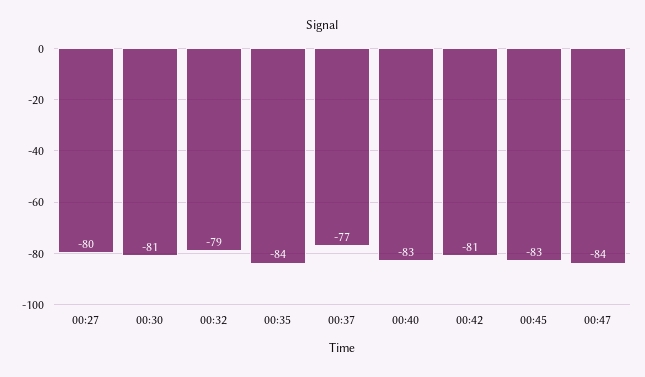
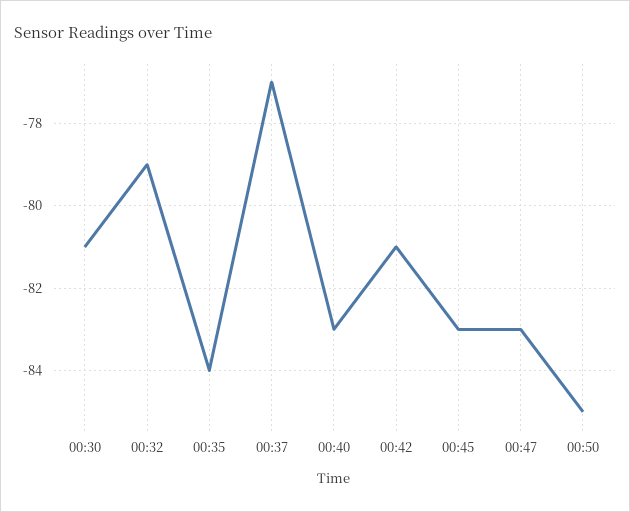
00:27: -80 -> none
00:47: -84 -> -83
00:50: none -> -85

